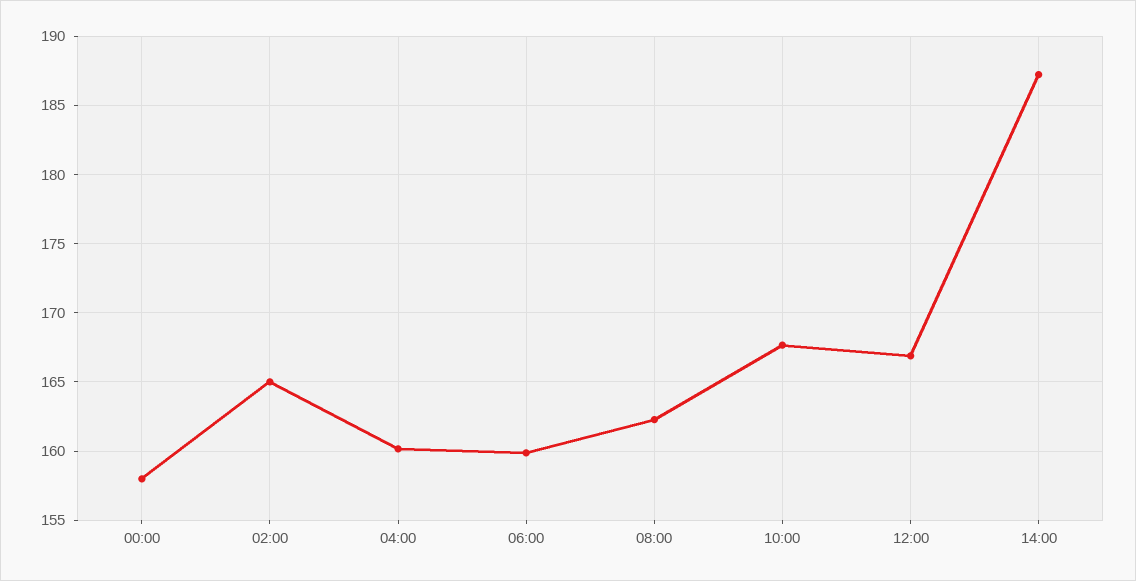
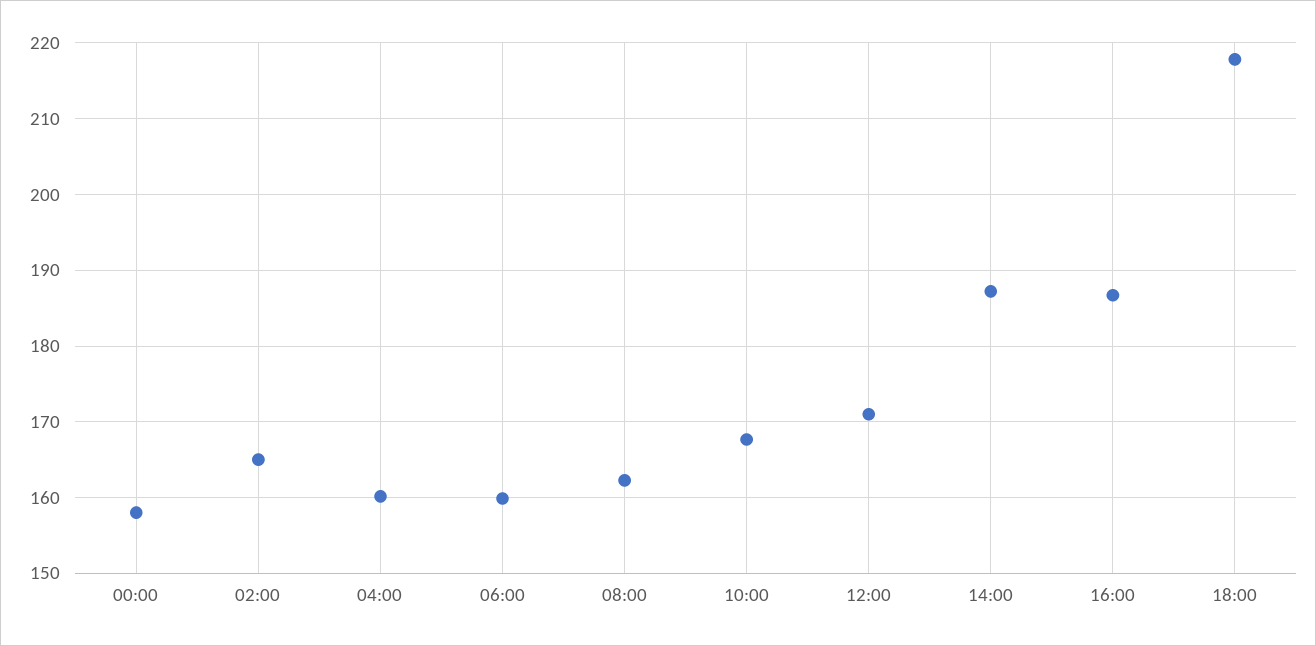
12:00: 167 -> 171
16:00: none -> 187
18:00: none -> 218

